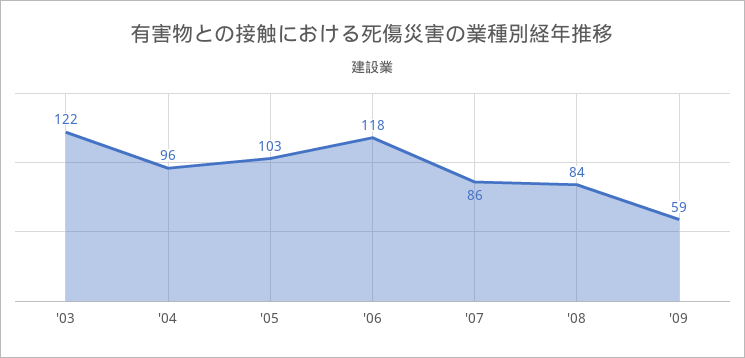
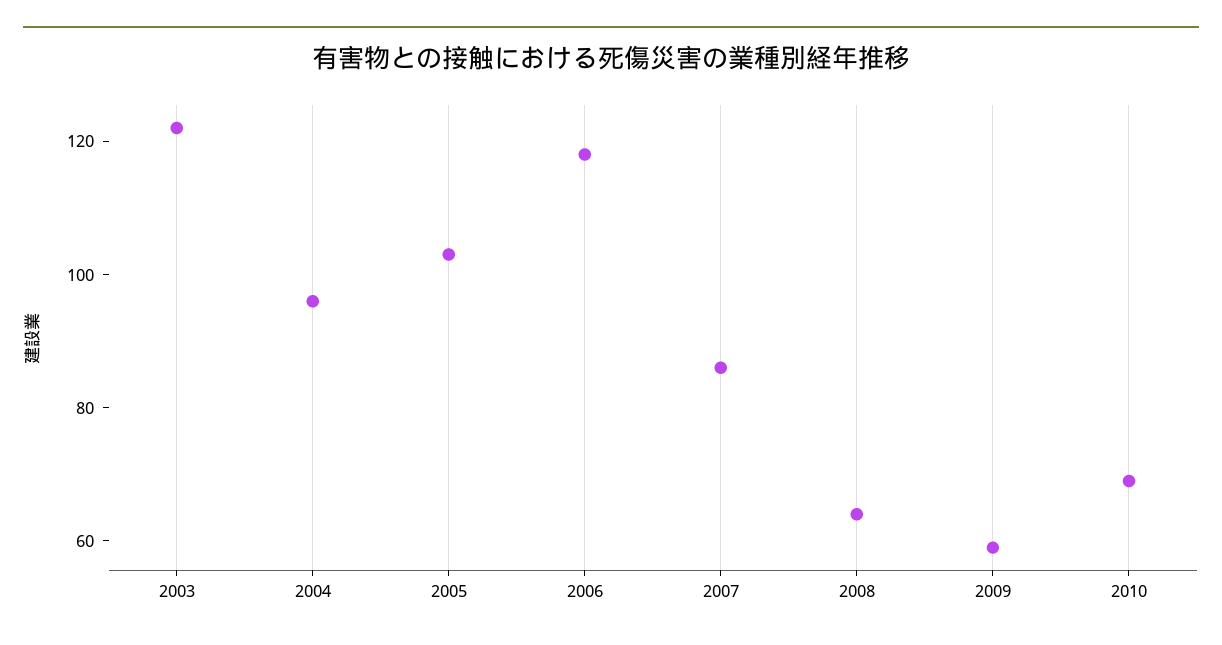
'08: 84 -> 65
2010: none -> 70

